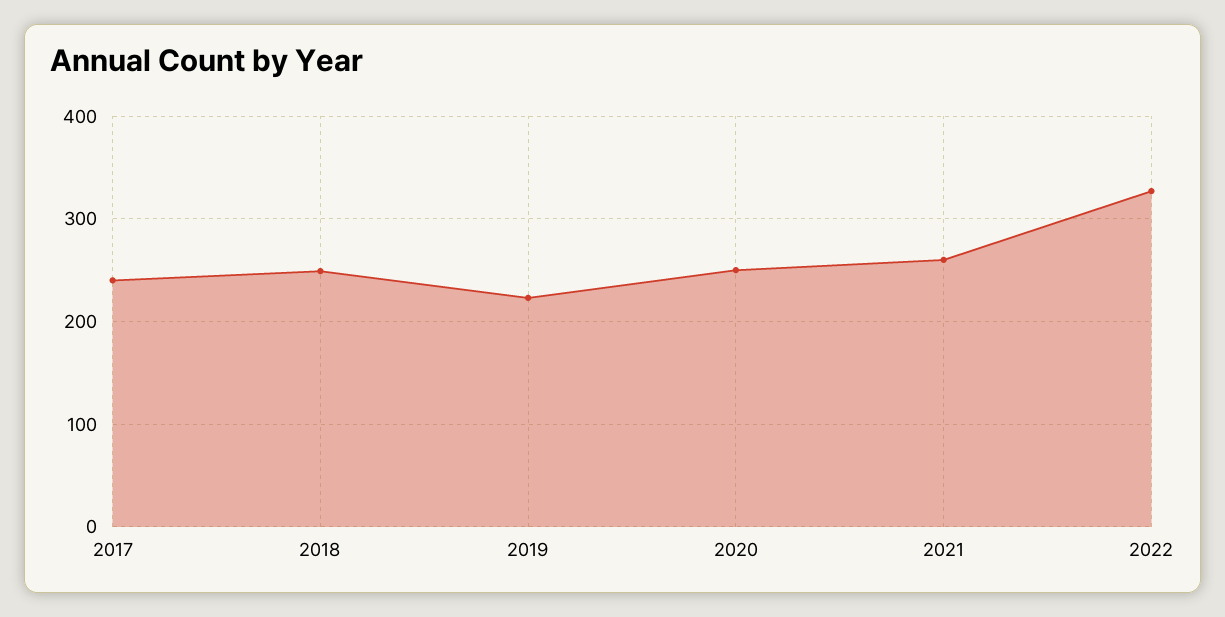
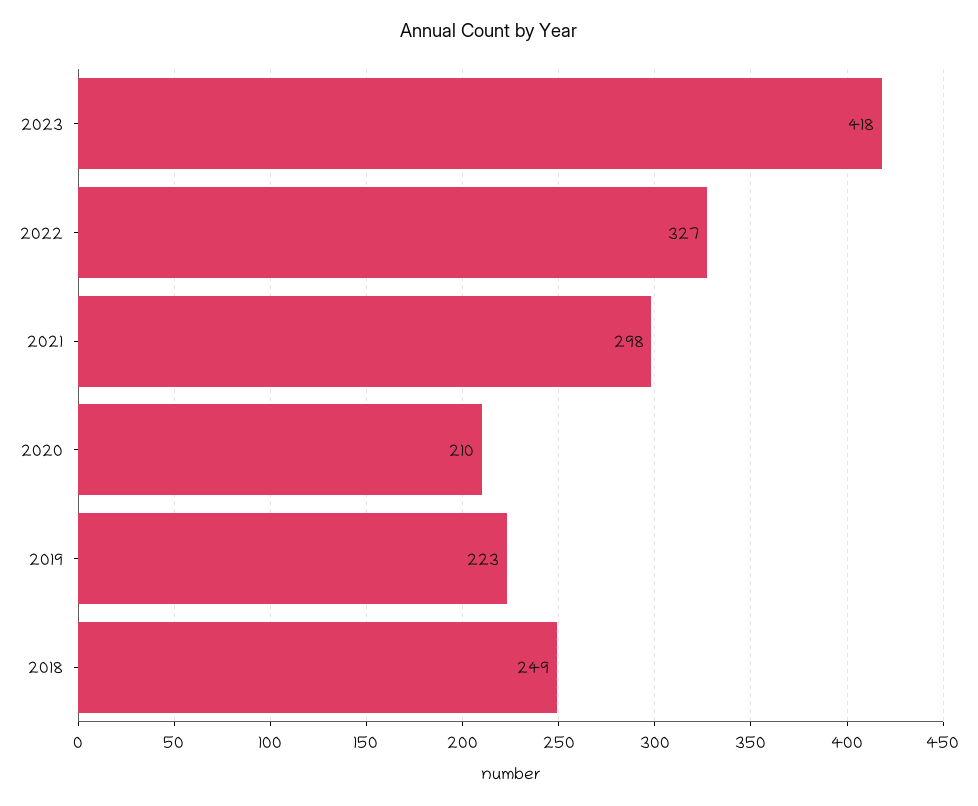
2017: 240 -> none
2020: 250 -> 210
2021: 260 -> 298
2023: none -> 418

